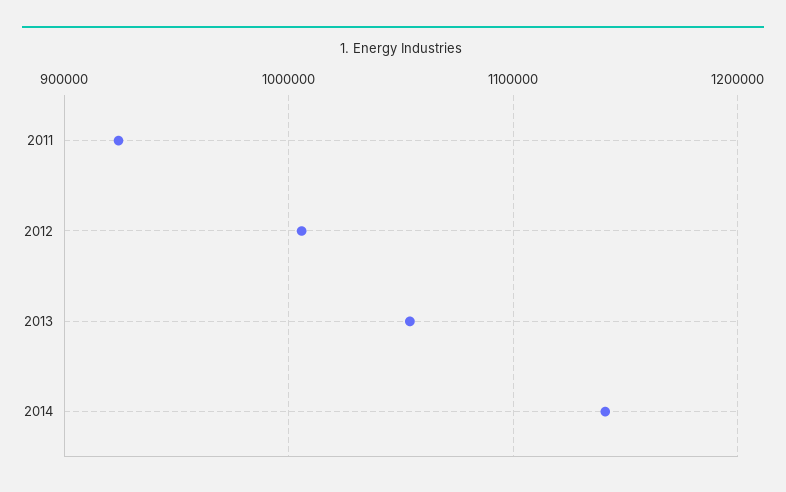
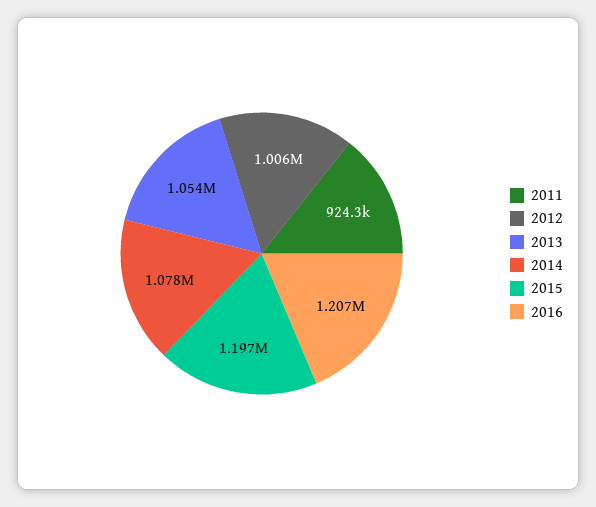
2014: 1140000 -> 1078000
2015: none -> 1197000
2016: none -> 1207000

